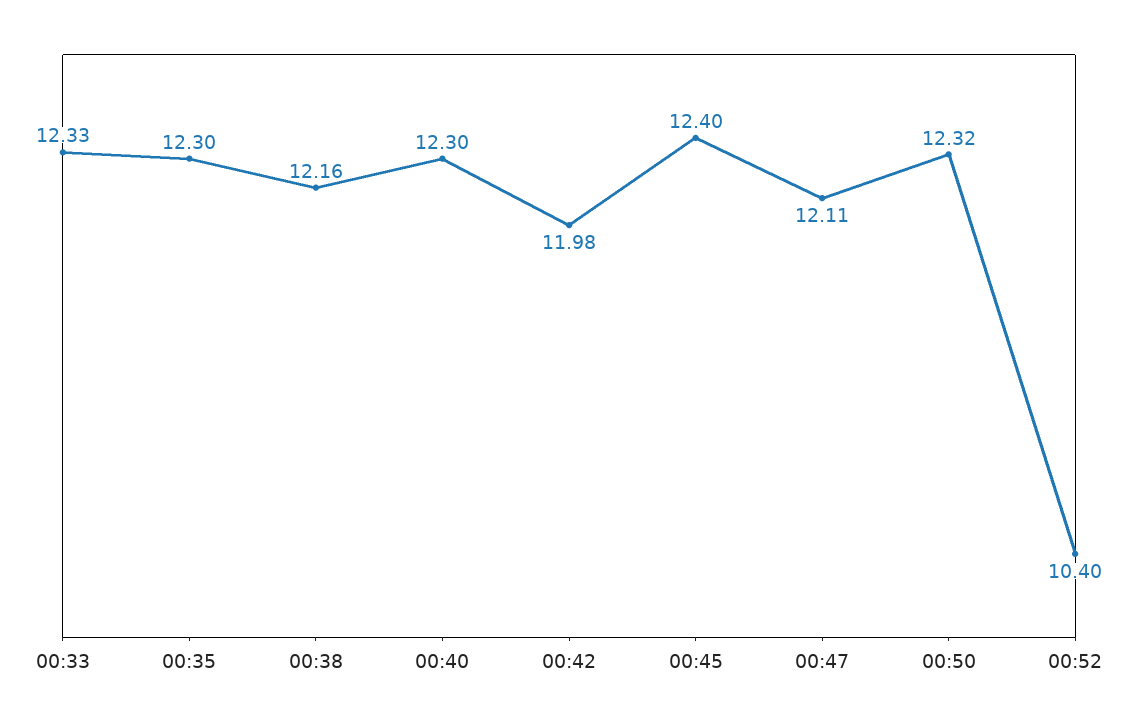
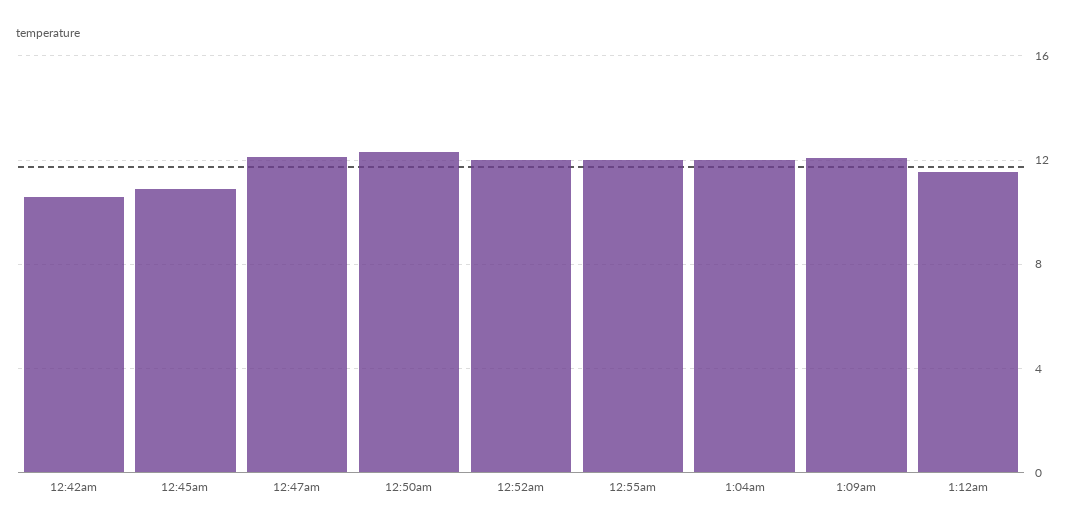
00:33: 12.33 -> none
00:35: 12.3 -> none
00:38: 12.16 -> none
00:40: 12.3 -> none
00:42: 11.98 -> 10.5
00:45: 12.4 -> 11
00:52: 10.4 -> 12
12:55am: none -> 12
1:04am: none -> 12
1:09am: none -> 12
1:12am: none -> 11.5

